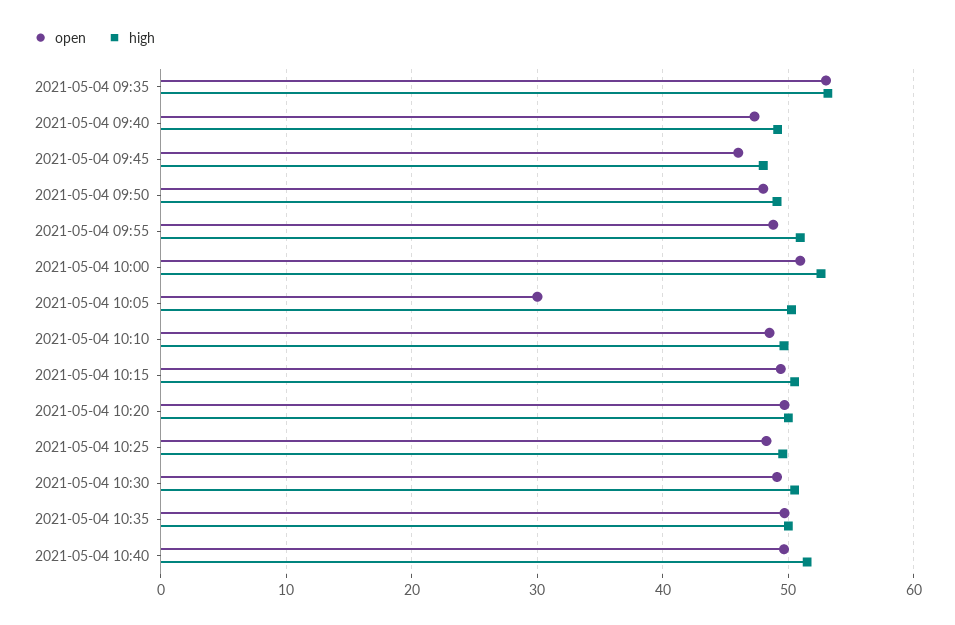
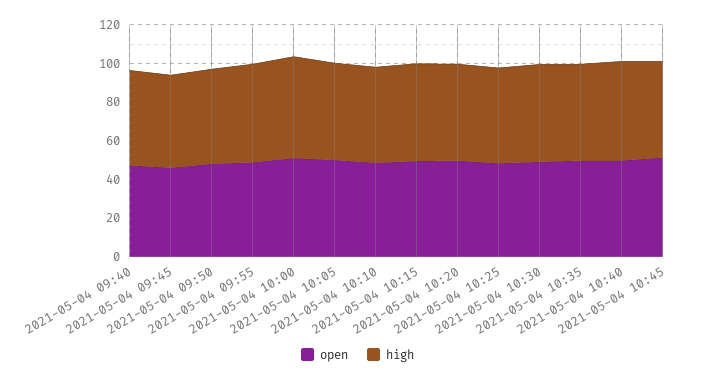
open, 2021-05-04 09:35: 53 -> none
high, 2021-05-04 09:35: 53 -> none
open, 2021-05-04 10:05: 30 -> 50
open, 2021-05-04 10:45: none -> 50
high, 2021-05-04 10:45: none -> 50

